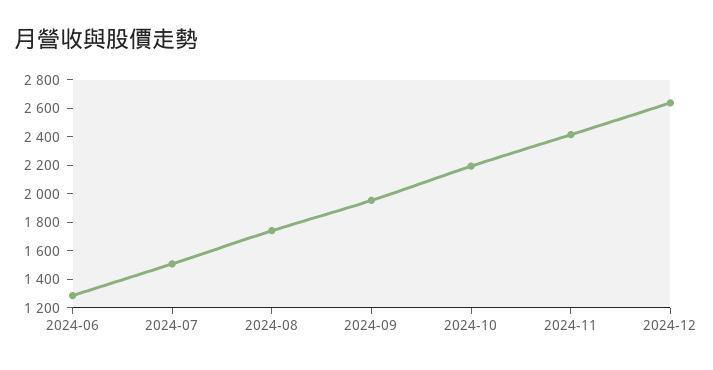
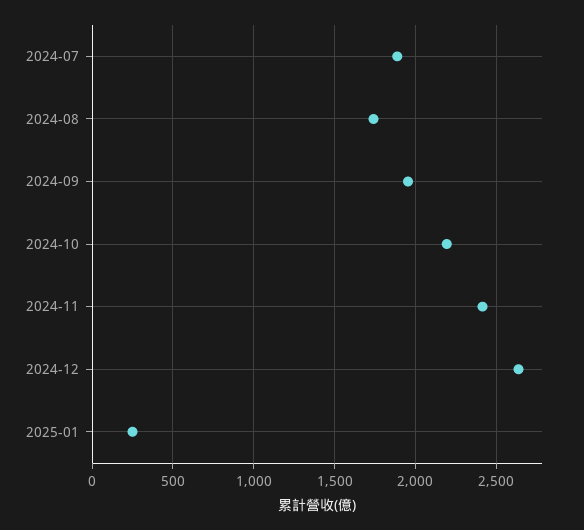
2024-06: 1300 -> none
2024-07: 1500 -> 1900
2025-01: none -> 250

